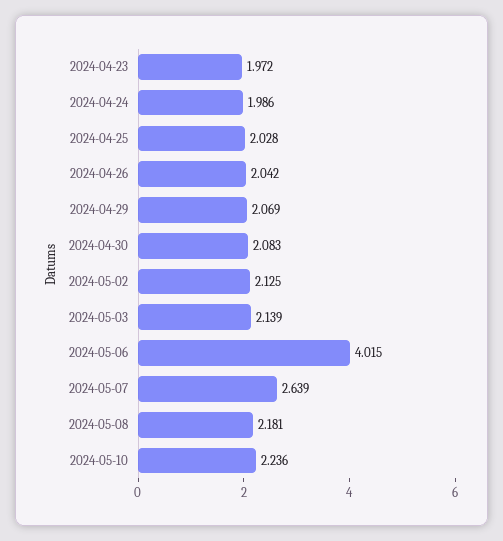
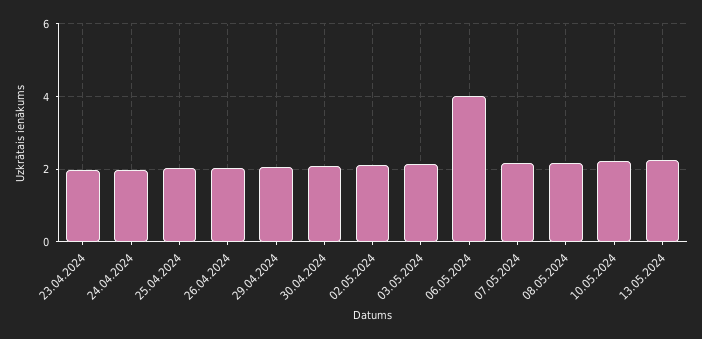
2024-05-07: 2.639 -> 2.2
13.05.2024: none -> 2.2

